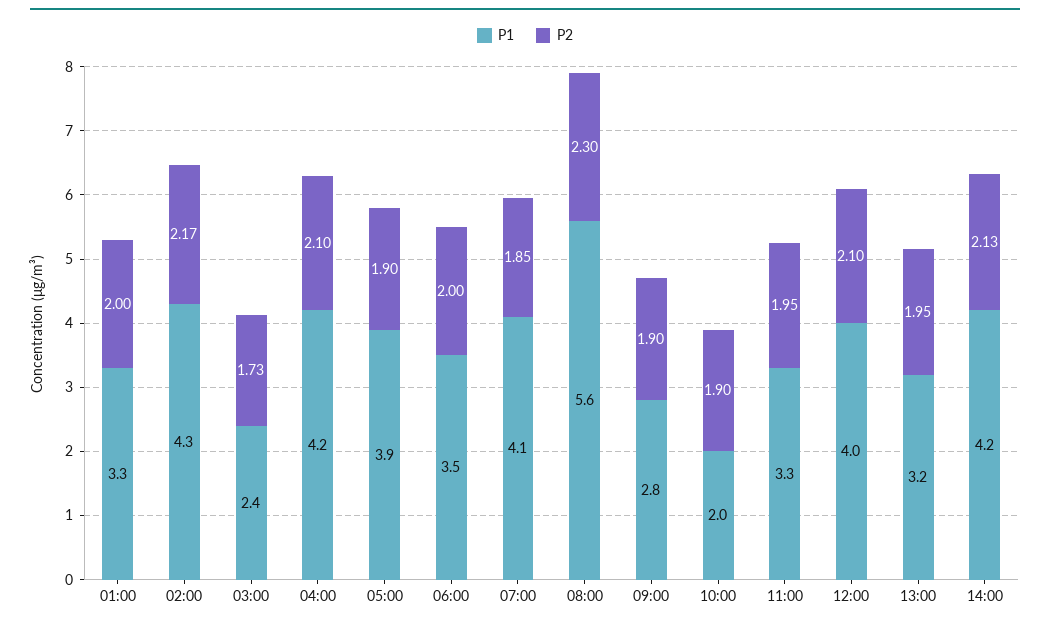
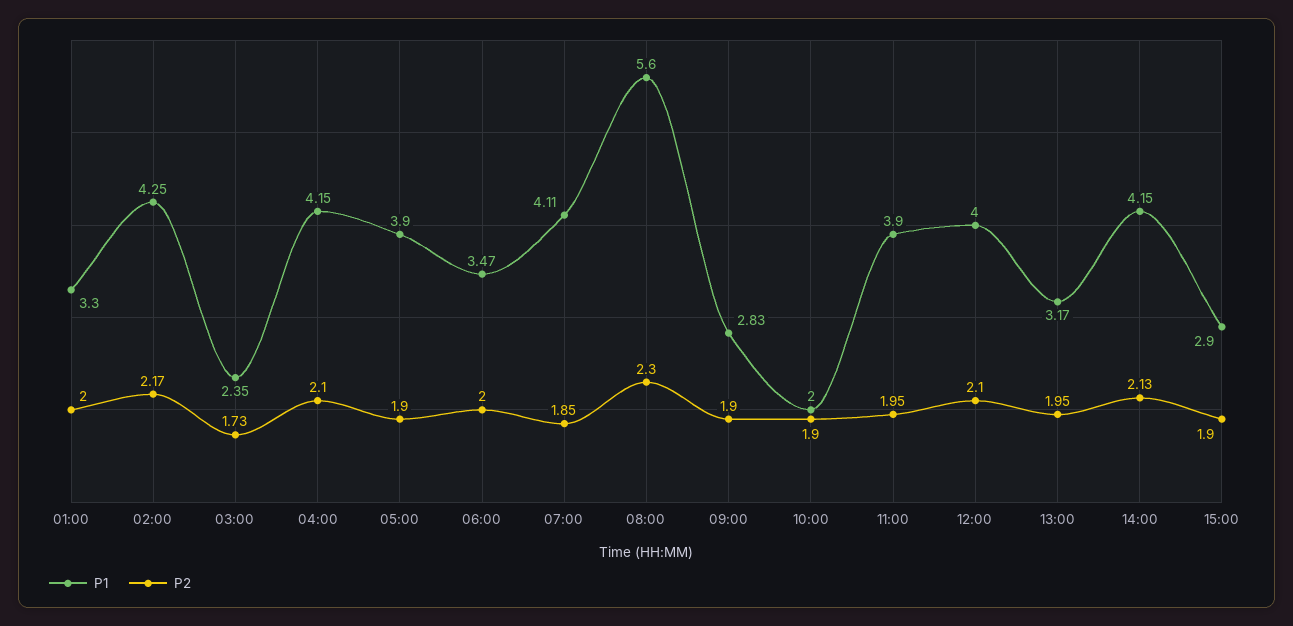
P1, 11:00: 3.3 -> 3.9
P1, 15:00: none -> 2.9
P2, 15:00: none -> 1.9

